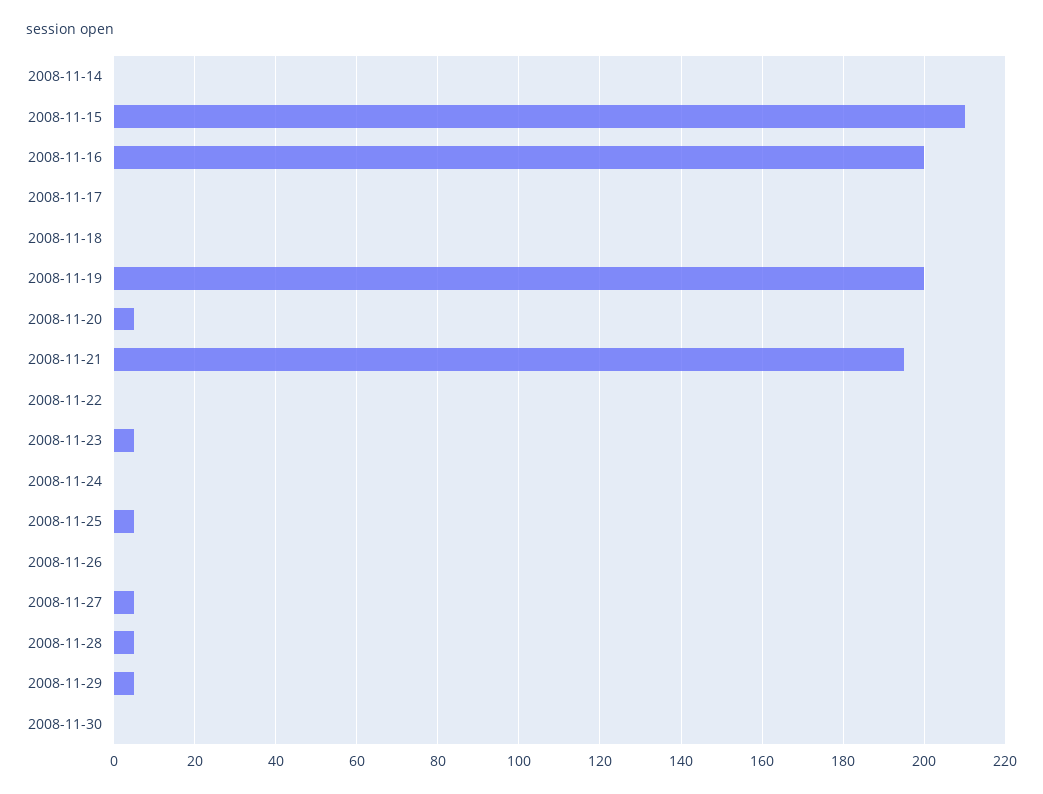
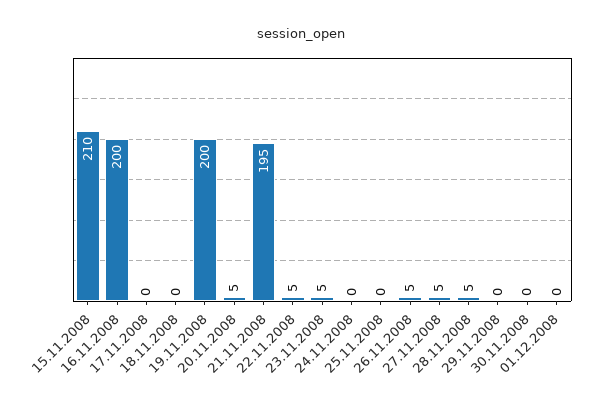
2008-11-14: 0 -> none
2008-11-22: 0 -> 5
2008-11-25: 5 -> 0
2008-11-26: 0 -> 5
2008-11-29: 5 -> 0
01.12.2008: none -> 0

